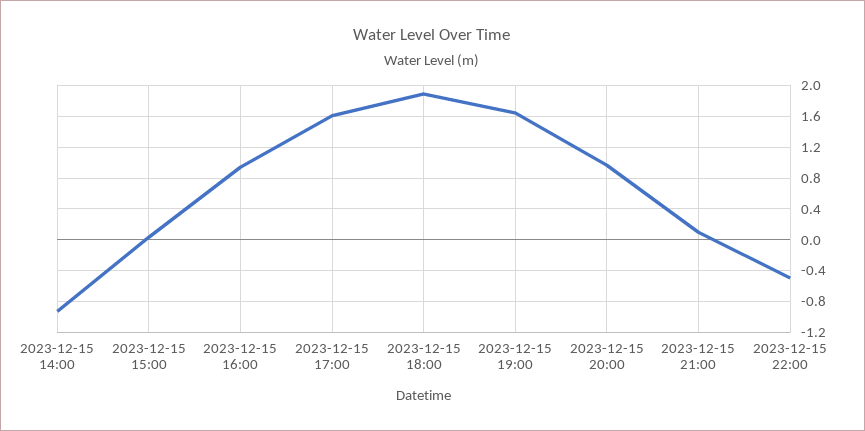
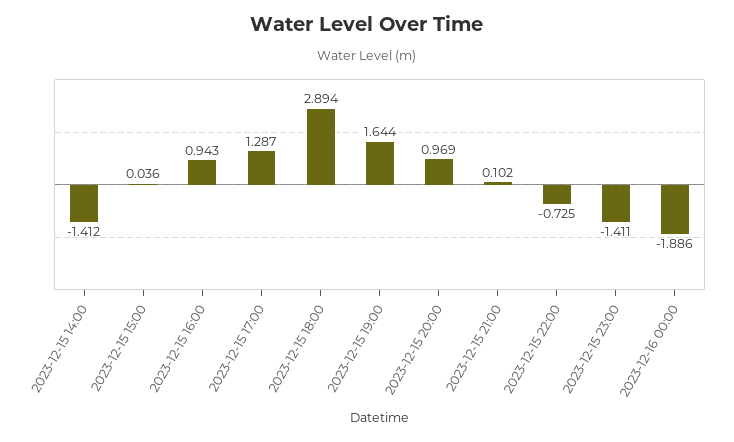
2023-12-15 14:00: -0.9 -> -1.412
2023-12-15 17:00: 1.6 -> 1.287
2023-12-15 18:00: 1.9 -> 2.894
2023-12-15 22:00: -0.5 -> -0.725
2023-12-15 23:00: none -> -1.411
2023-12-16 00:00: none -> -1.886

